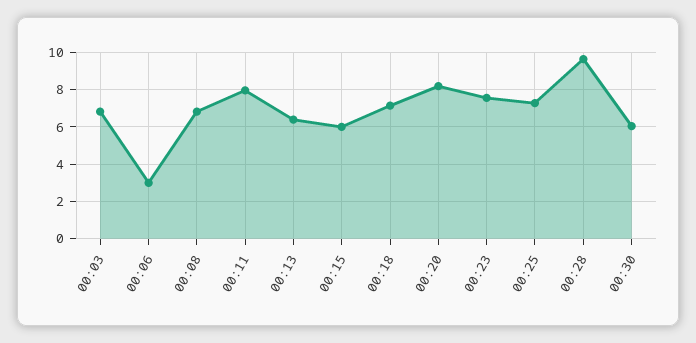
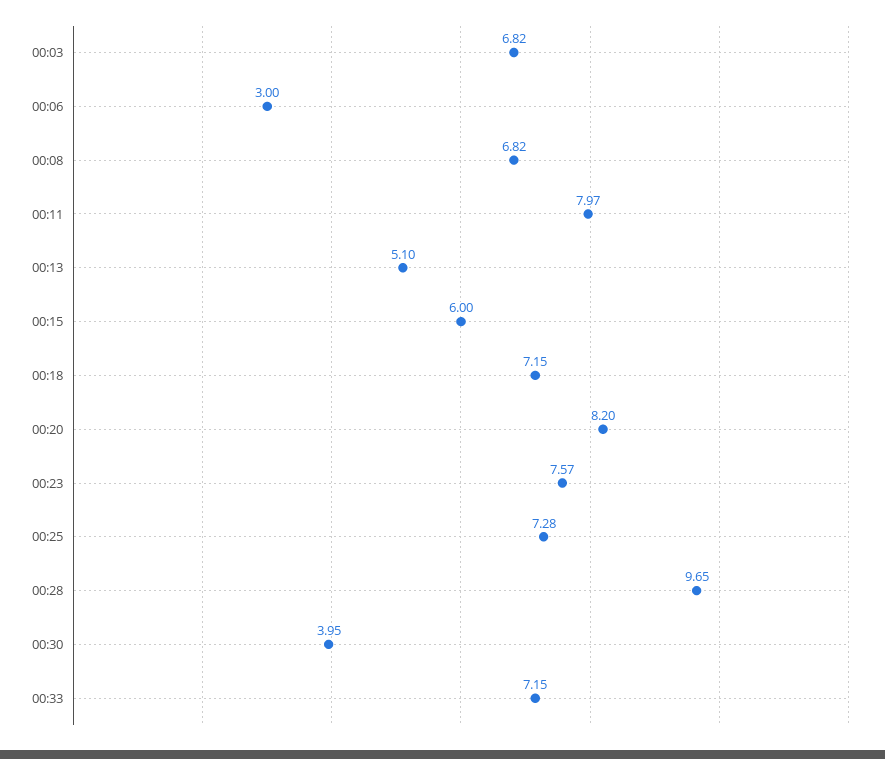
00:13: 6.5 -> 5.1
00:30: 6 -> 3.95
00:33: none -> 7.15

